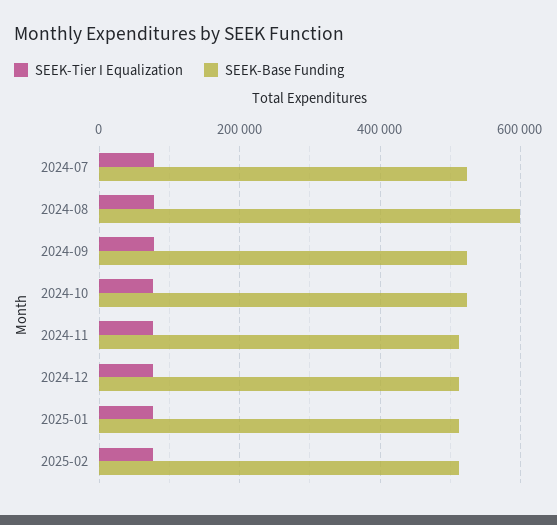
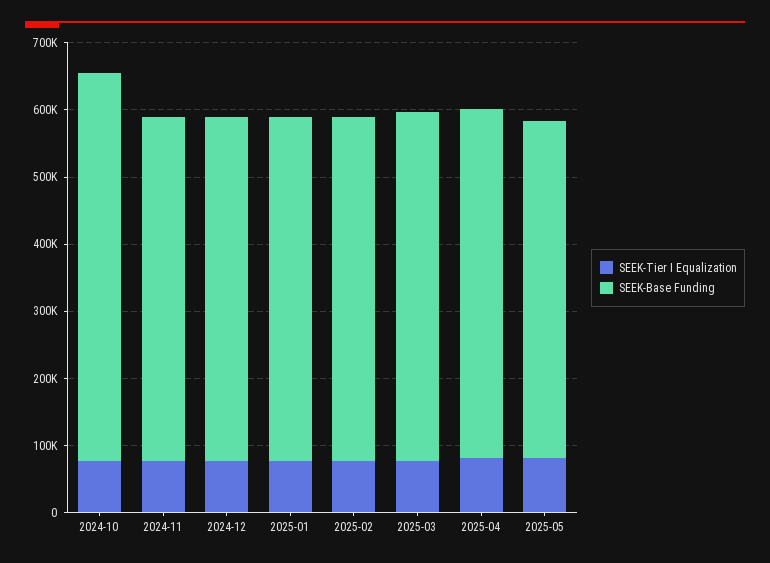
SEEK-Tier I Equalization, 2024-07: 80000 -> none
SEEK-Base Funding, 2024-07: 520000 -> none
SEEK-Tier I Equalization, 2024-08: 80000 -> none
SEEK-Base Funding, 2024-08: 600000 -> none
SEEK-Tier I Equalization, 2024-09: 80000 -> none
SEEK-Base Funding, 2024-09: 520000 -> none
SEEK-Base Funding, 2024-10: 520000 -> 580000
SEEK-Tier I Equalization, 2025-03: none -> 80000
SEEK-Base Funding, 2025-03: none -> 520000
SEEK-Tier I Equalization, 2025-04: none -> 80000
SEEK-Base Funding, 2025-04: none -> 520000
SEEK-Tier I Equalization, 2025-05: none -> 80000
SEEK-Base Funding, 2025-05: none -> 500000

